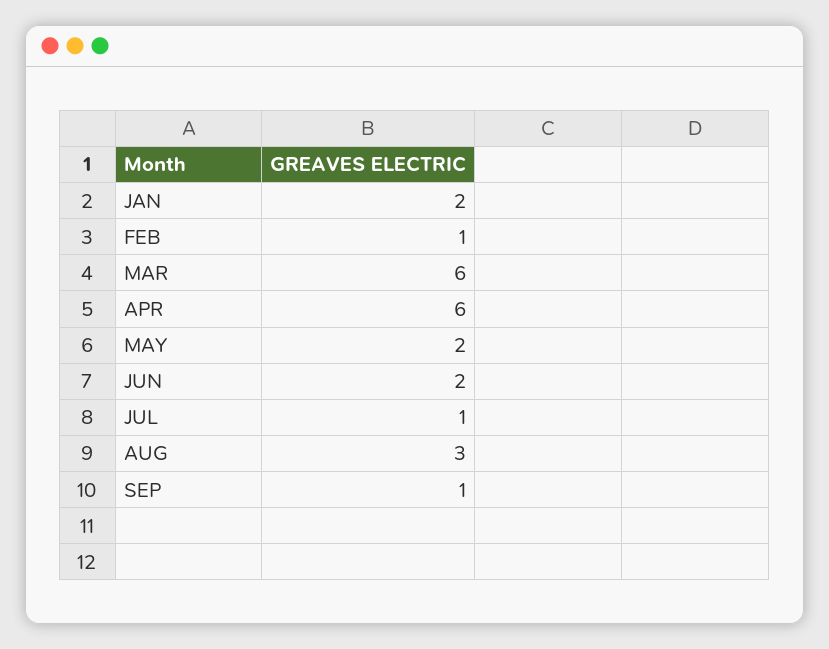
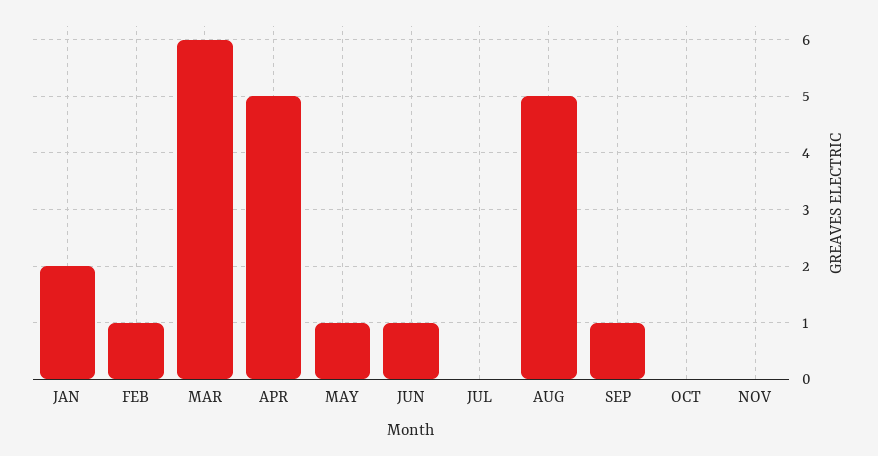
APR: 6 -> 5
MAY: 2 -> 1
JUN: 2 -> 1
JUL: 1 -> 0
AUG: 3 -> 5
OCT: none -> 0
NOV: none -> 0

